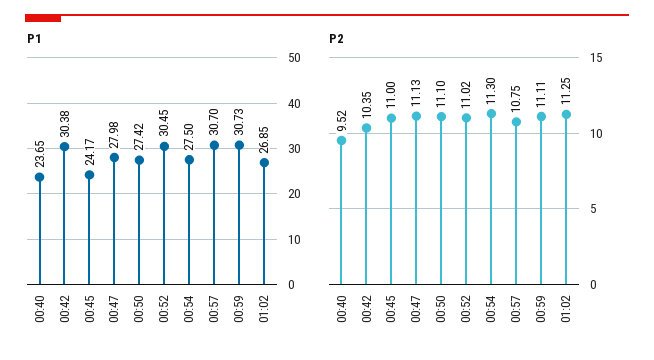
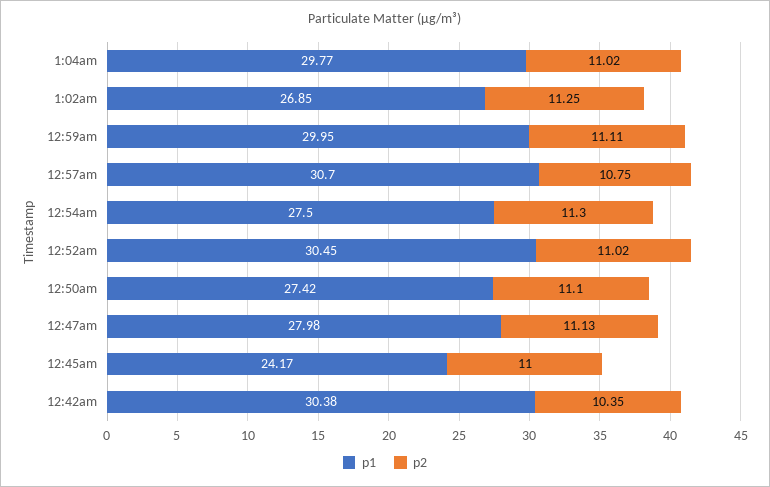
P1, 00:40: 23.65 -> none
P1, 00:59: 30.73 -> 29.95
P2, 00:40: 9.52 -> none
P1, 1:04am: none -> 29.77
P2, 1:04am: none -> 11.02

